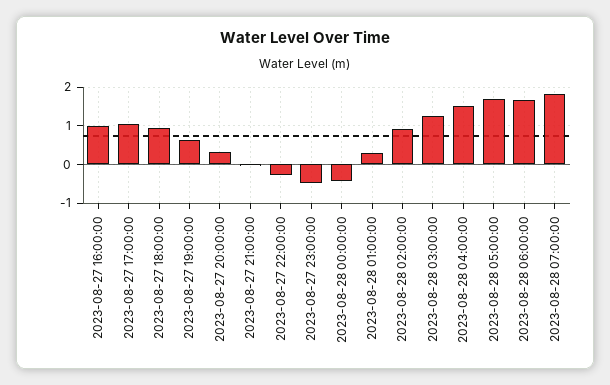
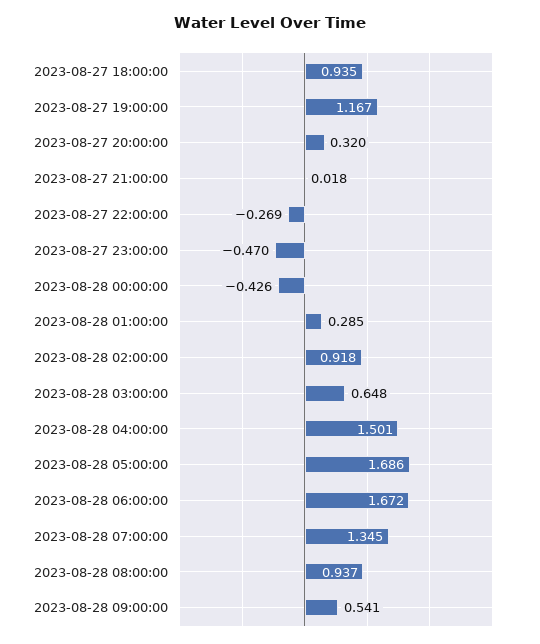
2023-08-27 16:00:00: 1 -> none
2023-08-27 17:00:00: 1 -> none
2023-08-27 19:00:00: 0.6 -> 1.167
2023-08-28 03:00:00: 1.2 -> 0.648
2023-08-28 07:00:00: 1.8 -> 1.345
2023-08-28 08:00:00: none -> 0.937
2023-08-28 09:00:00: none -> 0.541

